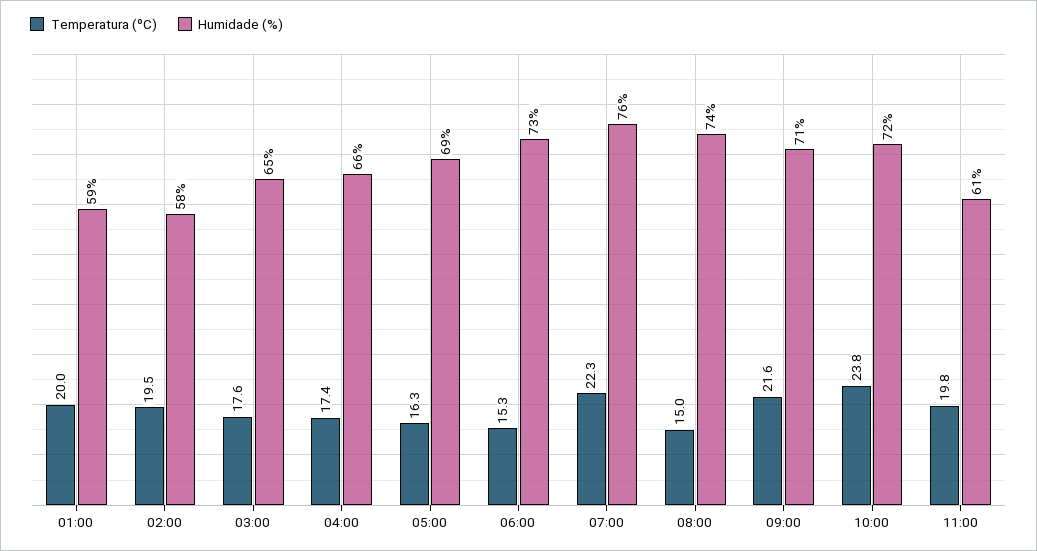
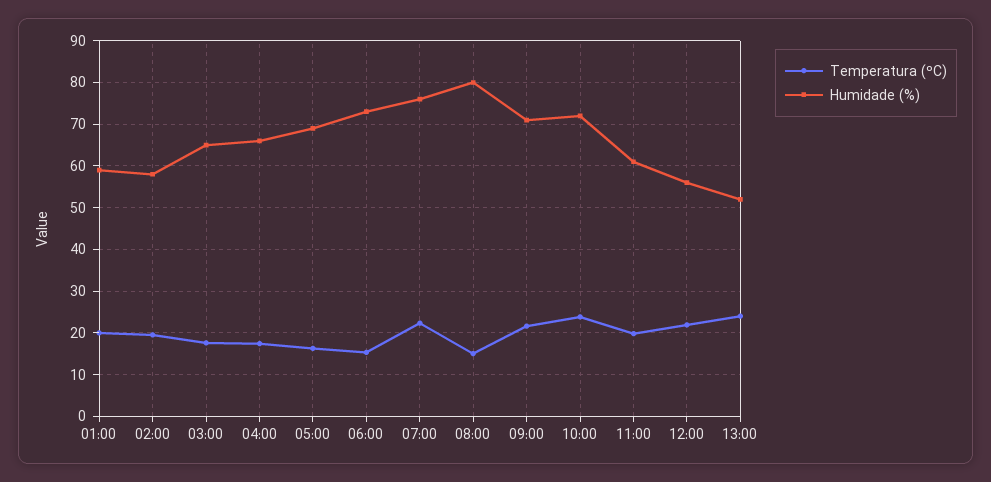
Humidade (%), 08:00: 74 -> 80
Temperatura (ºC), 12:00: none -> 22
Humidade (%), 12:00: none -> 56
Temperatura (ºC), 13:00: none -> 24
Humidade (%), 13:00: none -> 52

